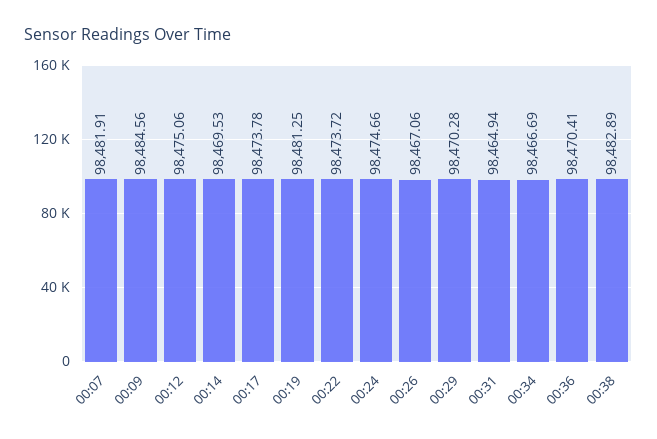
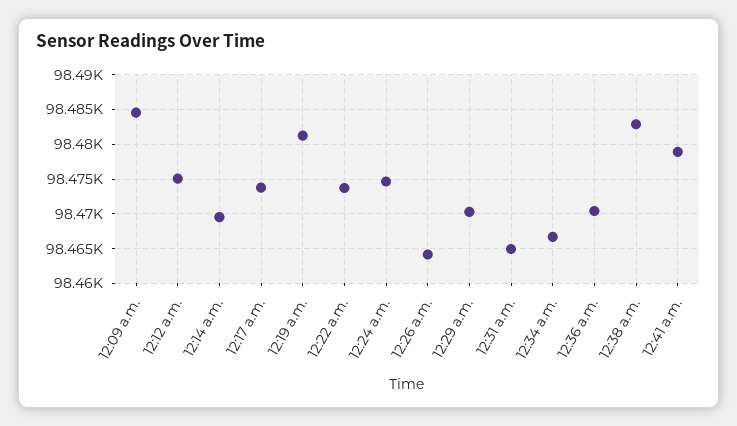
00:07: 98481.91 -> none
00:26: 98467.06 -> 98464
12:41 a.m.: none -> 98479

